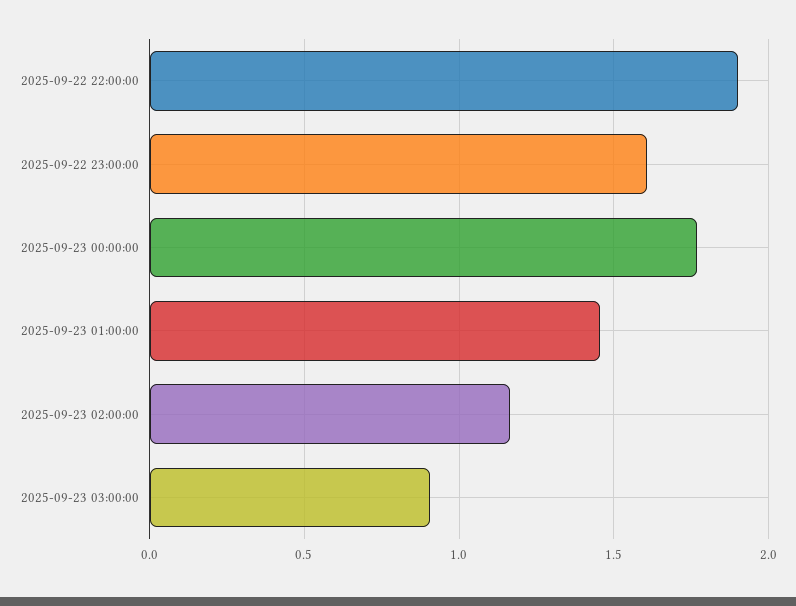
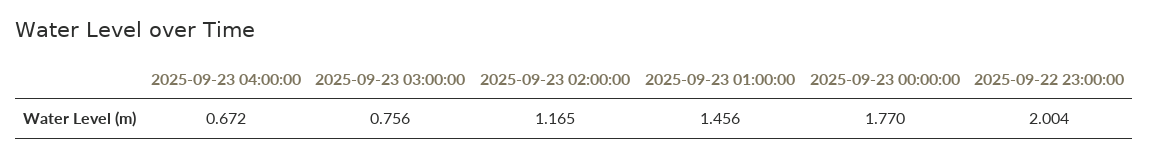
2025-09-22 22:00:00: 1.9 -> none
2025-09-22 23:00:00: 1.6 -> 2.004
2025-09-23 03:00:00: 0.9 -> 0.756
2025-09-23 04:00:00: none -> 0.672

